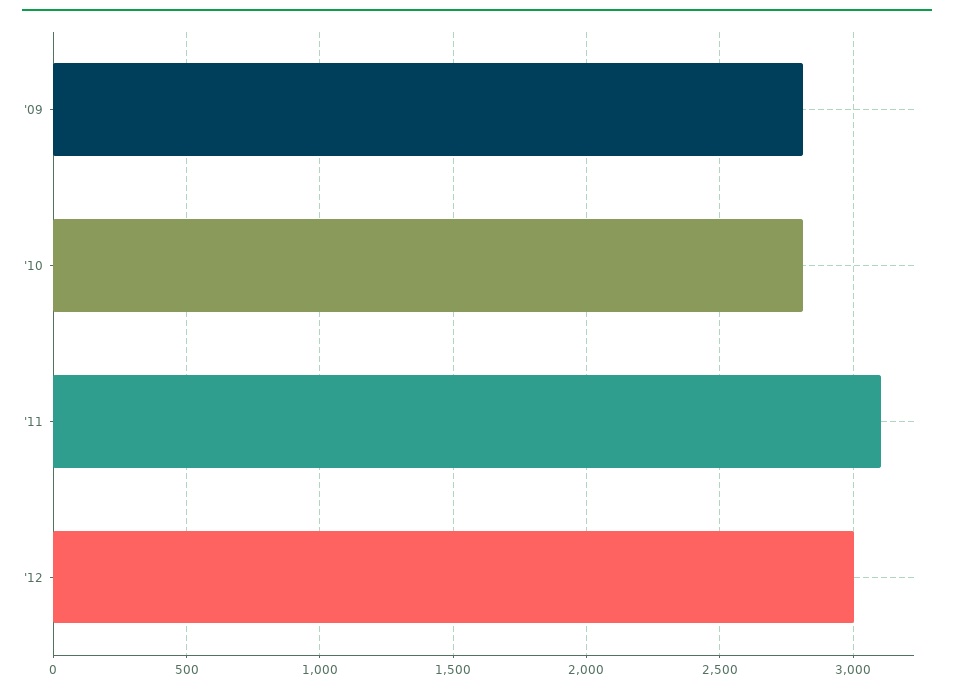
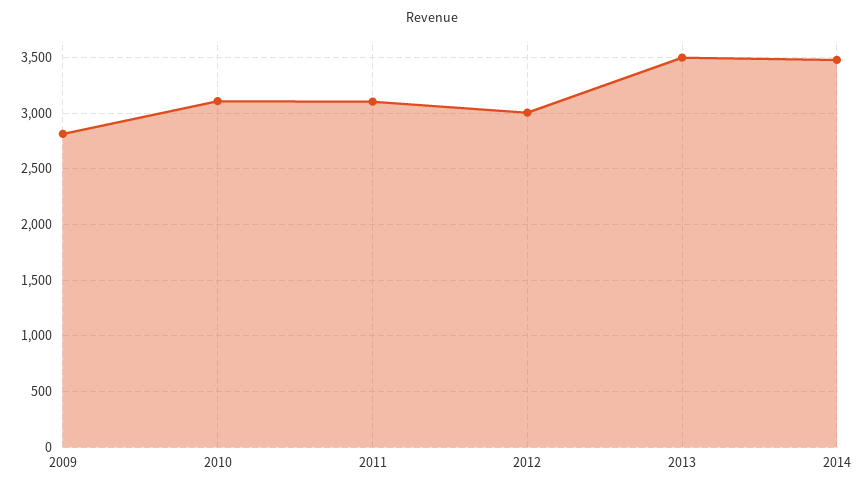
'10: 2800 -> 3100
2013: none -> 3500
2014: none -> 3500

